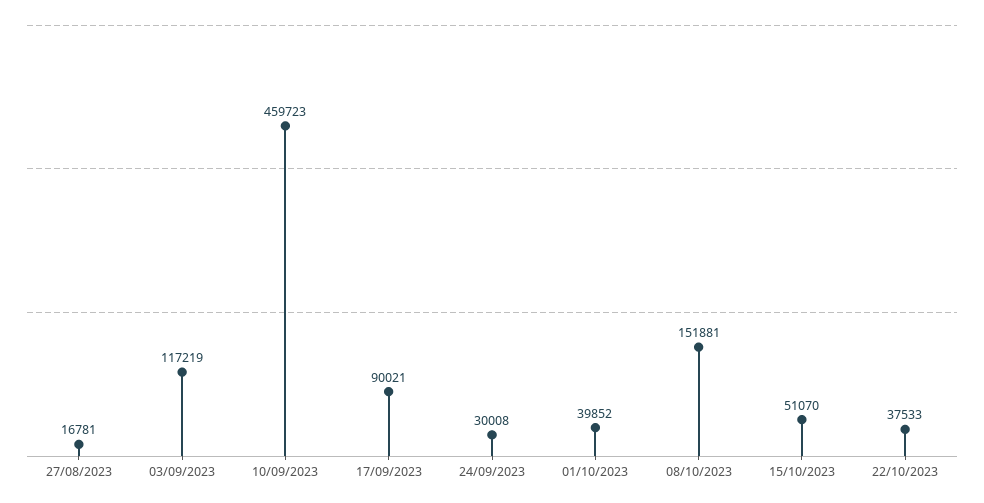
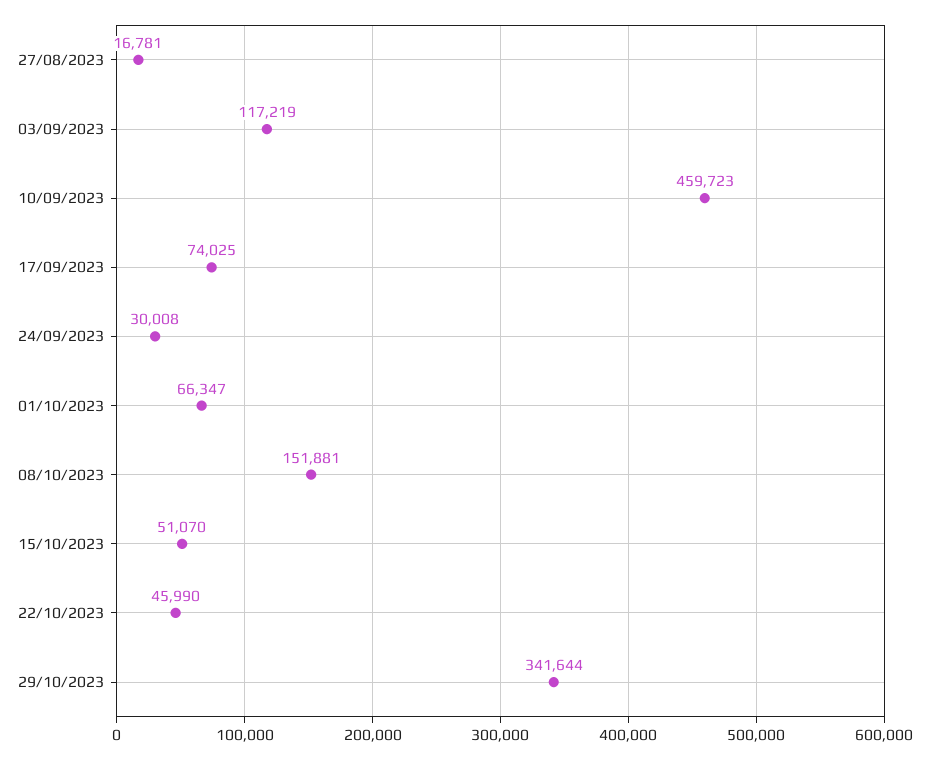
17/09/2023: 90021 -> 74025
01/10/2023: 39852 -> 66347
22/10/2023: 37533 -> 45990
29/10/2023: none -> 341644

